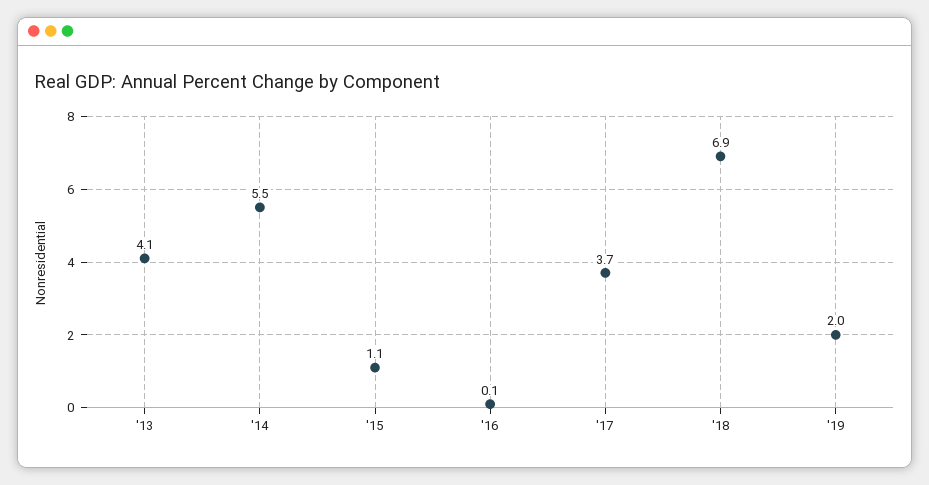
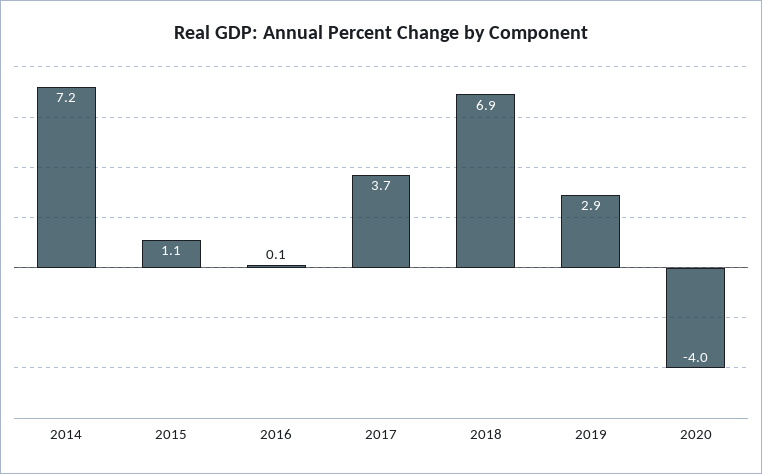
'13: 4.1 -> none
'14: 5.5 -> 7.2
'19: 2 -> 2.9
2020: none -> -4

